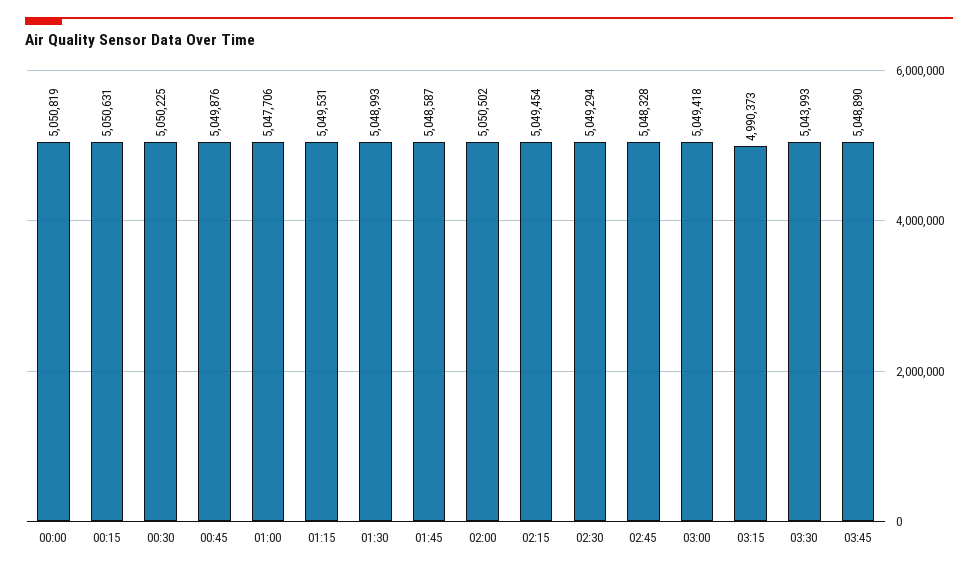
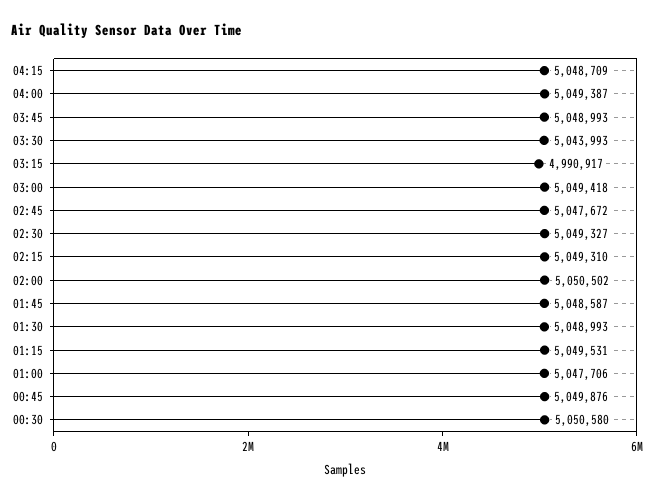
00:00: 5050819 -> none
00:15: 5050631 -> none
00:30: 5050225 -> 5050580
02:15: 5049454 -> 5049310
02:30: 5049294 -> 5049327
02:45: 5048328 -> 5047672
03:15: 4990373 -> 4990917
03:45: 5048890 -> 5048993
04:15: none -> 5048709
04:00: none -> 5049387

